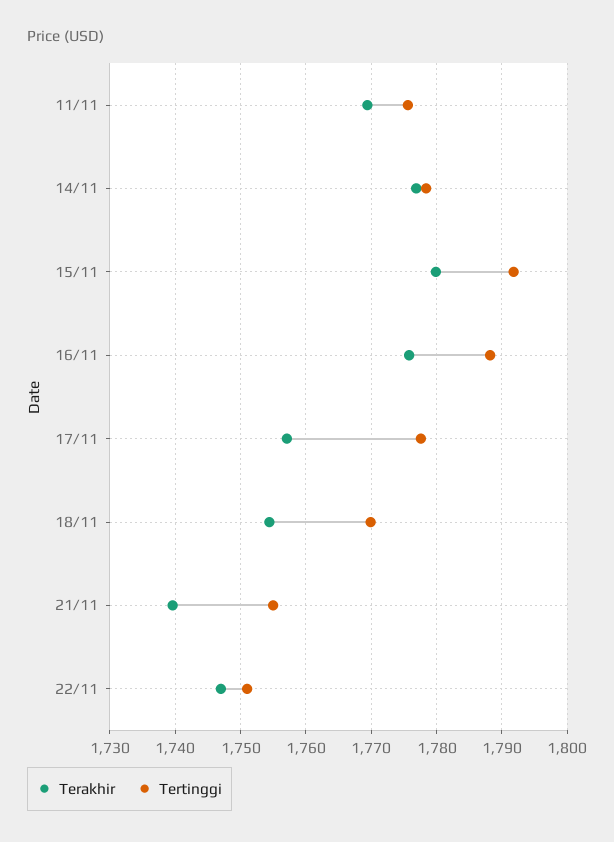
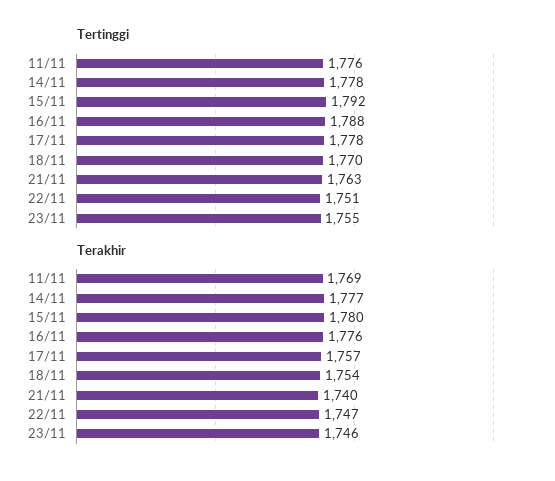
Tertinggi, 21/11: 1755 -> 1763
Tertinggi, 23/11: none -> 1755
Terakhir, 23/11: none -> 1746

